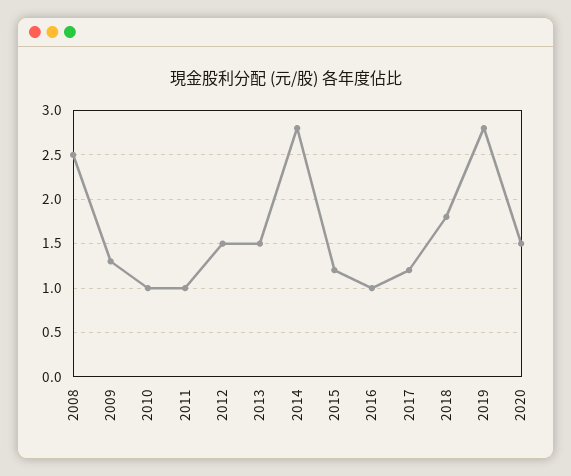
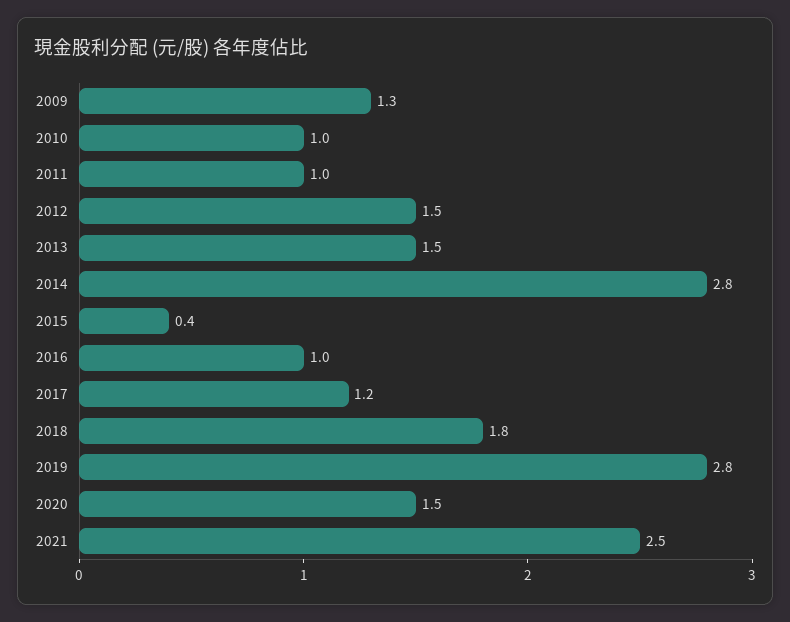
2008: 2.5 -> none
2015: 1.2 -> 0.4
2021: none -> 2.5

